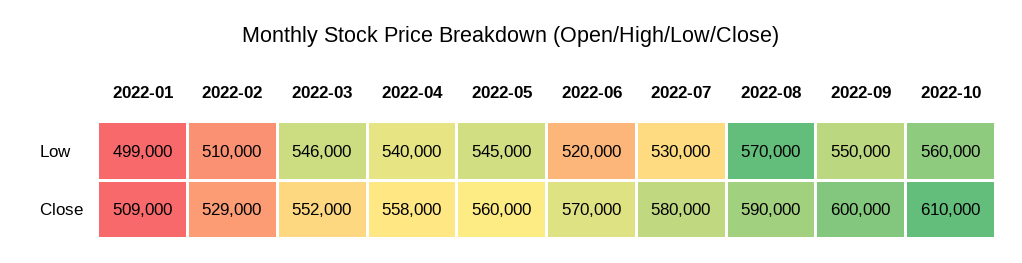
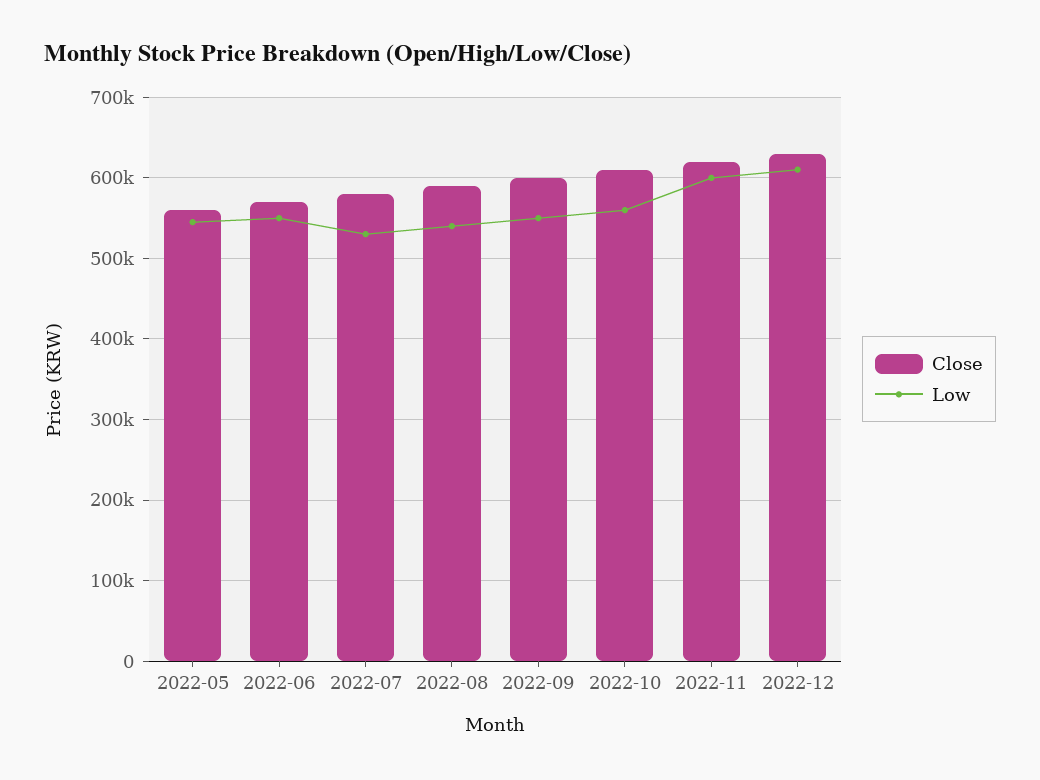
Low, 2022-01: 499000 -> none
Low, 2022-02: 510000 -> none
Low, 2022-03: 546000 -> none
Low, 2022-04: 540000 -> none
Low, 2022-06: 520000 -> 550000
Low, 2022-08: 570000 -> 540000
Close, 2022-01: 509000 -> none
Close, 2022-02: 529000 -> none
Close, 2022-03: 552000 -> none
Close, 2022-04: 558000 -> none
Close, 2022-11: none -> 620000
Low, 2022-11: none -> 600000
Close, 2022-12: none -> 630000
Low, 2022-12: none -> 610000

